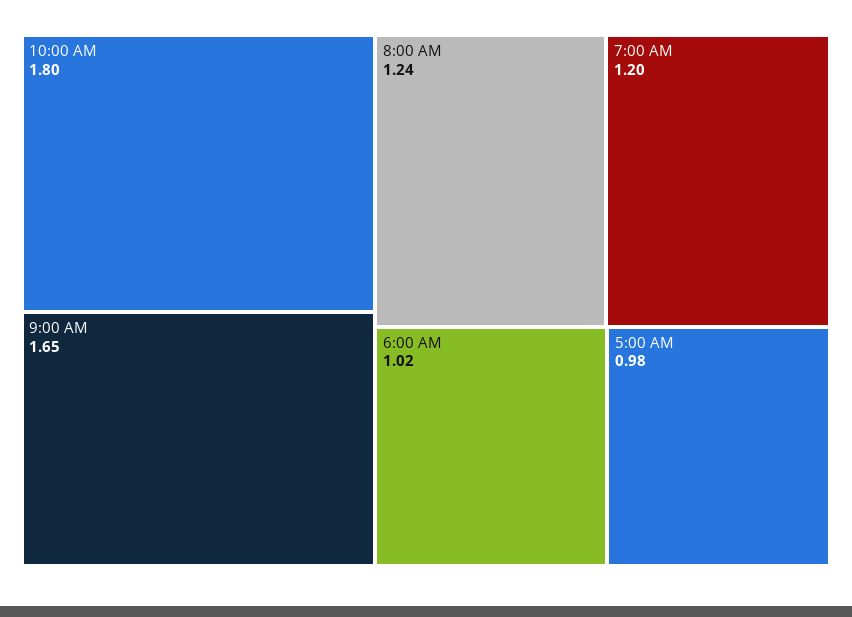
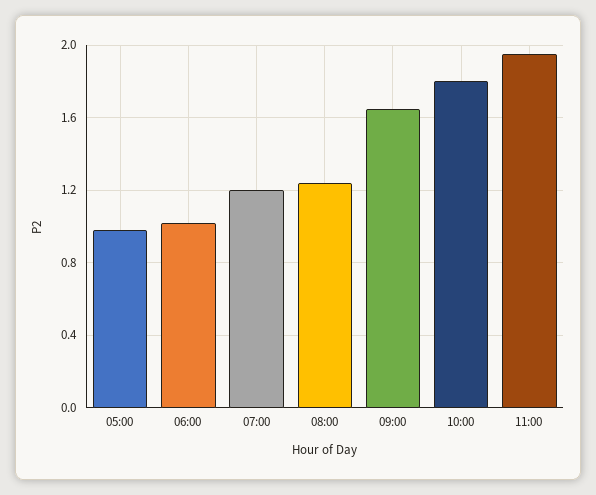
11:00: none -> 1.95

